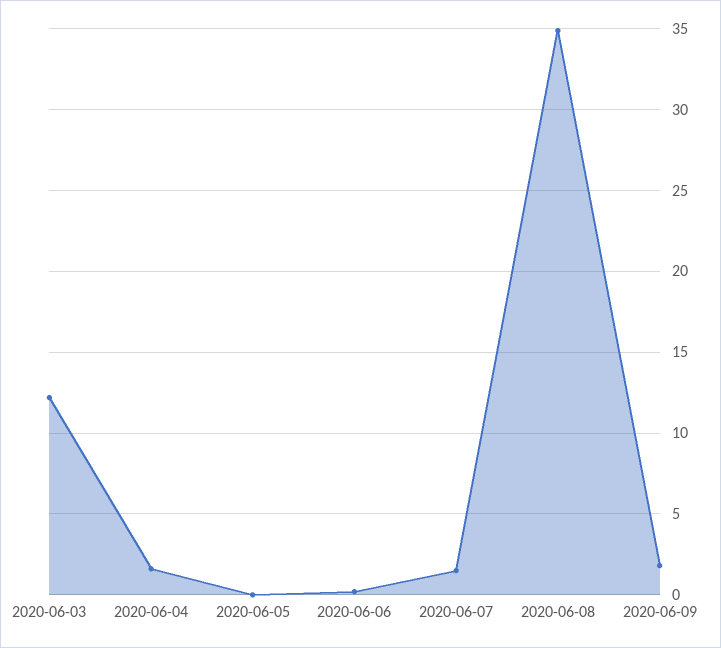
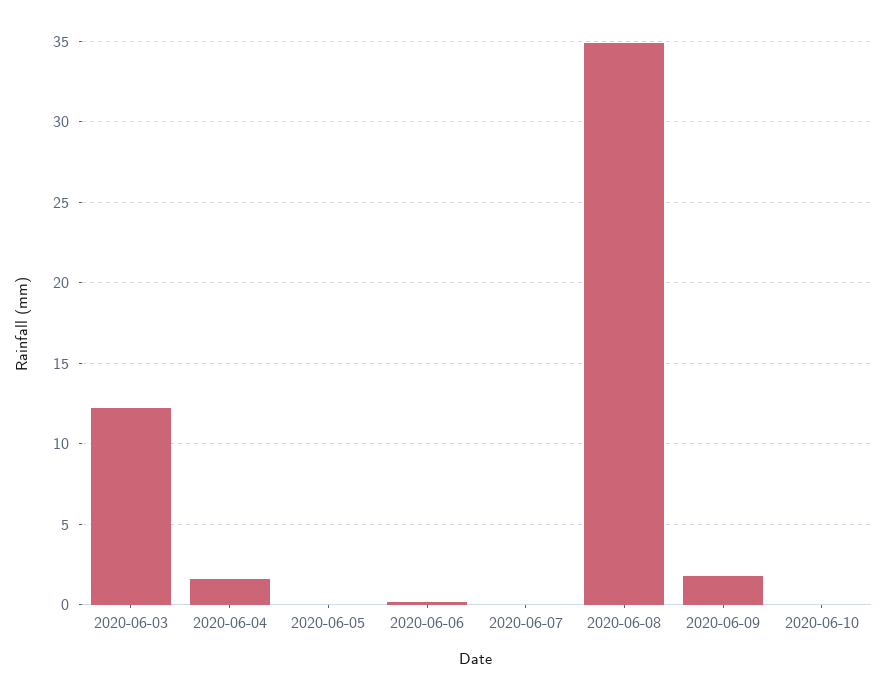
2020-06-07: 1.5 -> 0
2020-06-10: none -> 0

